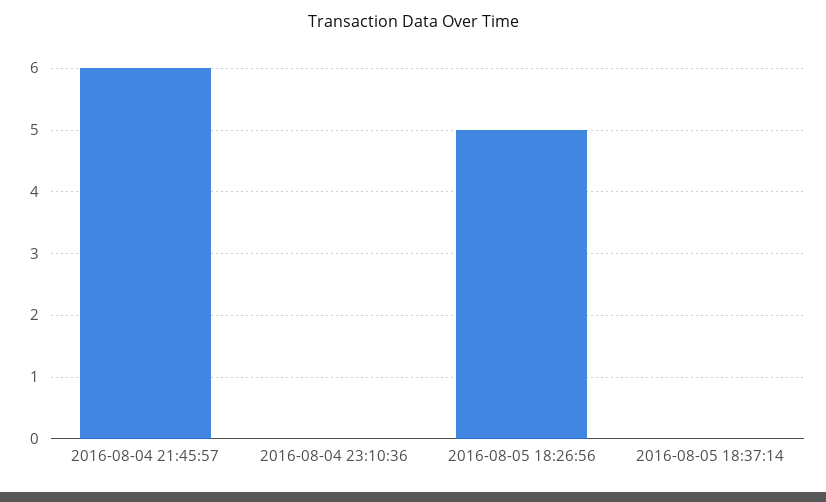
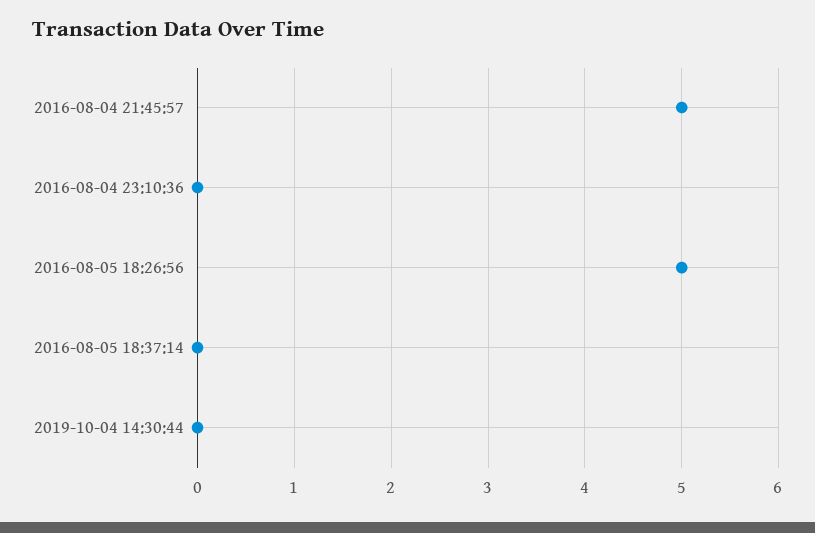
2016-08-04 21:45:57: 6 -> 5
2019-10-04 14:30:44: none -> 0

